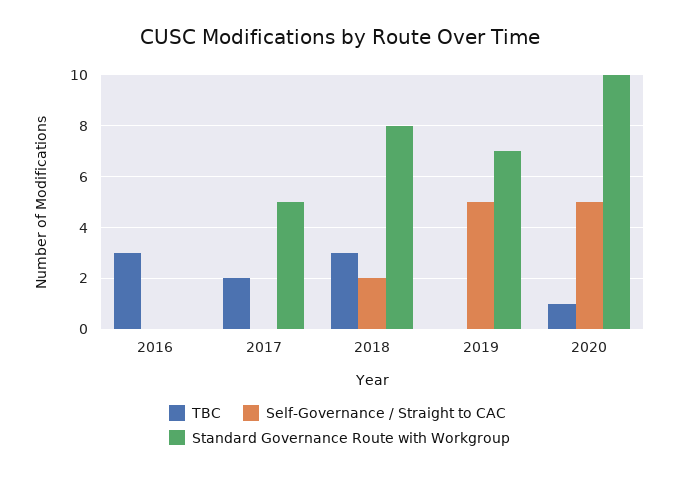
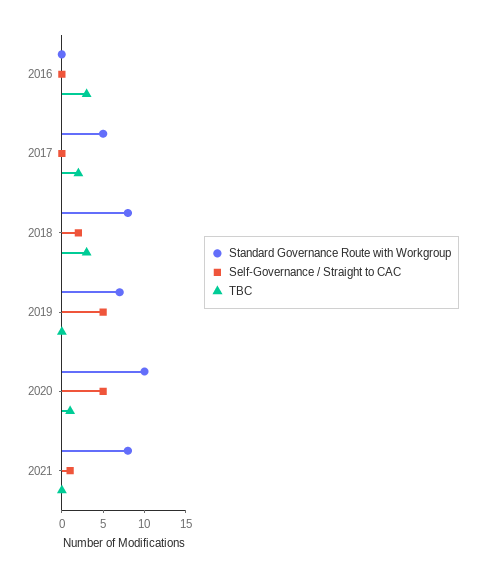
Standard Governance Route with Workgroup, 2021: none -> 8
Self-Governance / Straight to CAC, 2021: none -> 1
TBC, 2021: none -> 0

